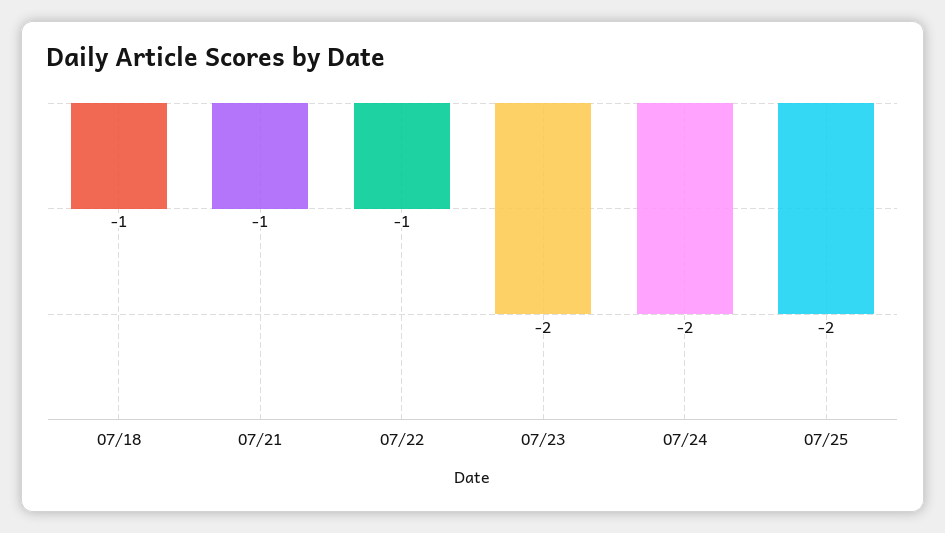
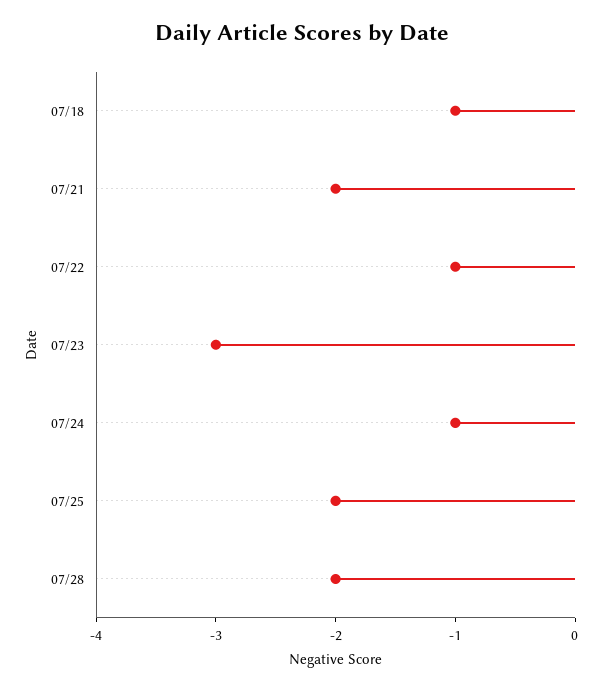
07/21: -1 -> -2
07/23: -2 -> -3
07/24: -2 -> -1
07/28: none -> -2

